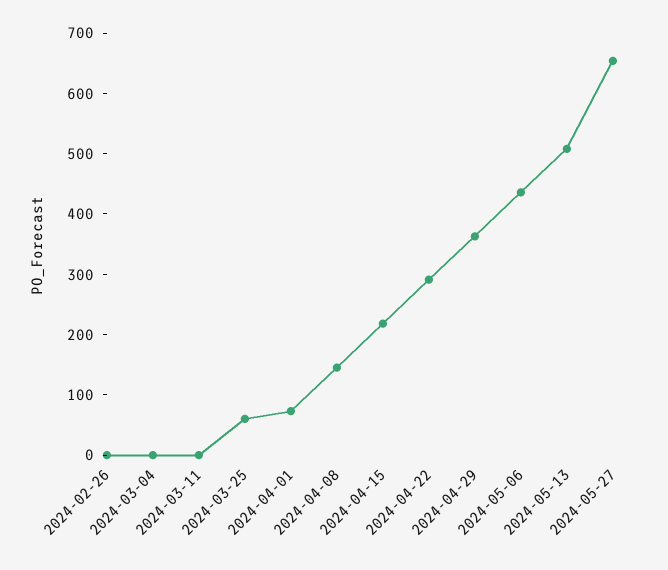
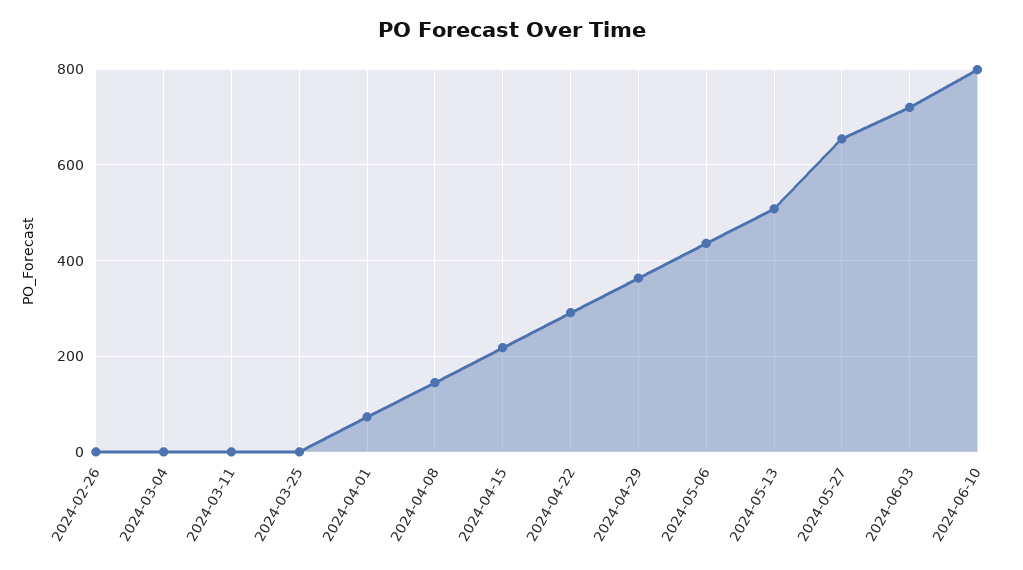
2024-03-25: 60 -> 0
2024-06-03: none -> 720
2024-06-10: none -> 800

